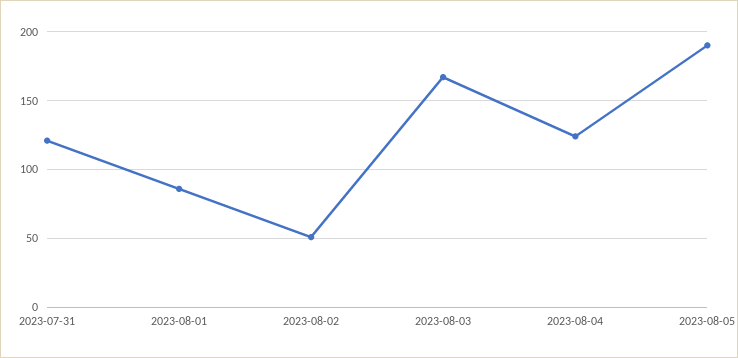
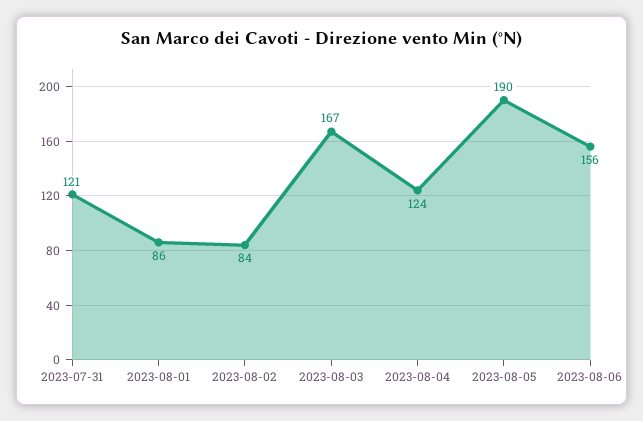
2023-08-02: 50 -> 84
2023-08-06: none -> 156

